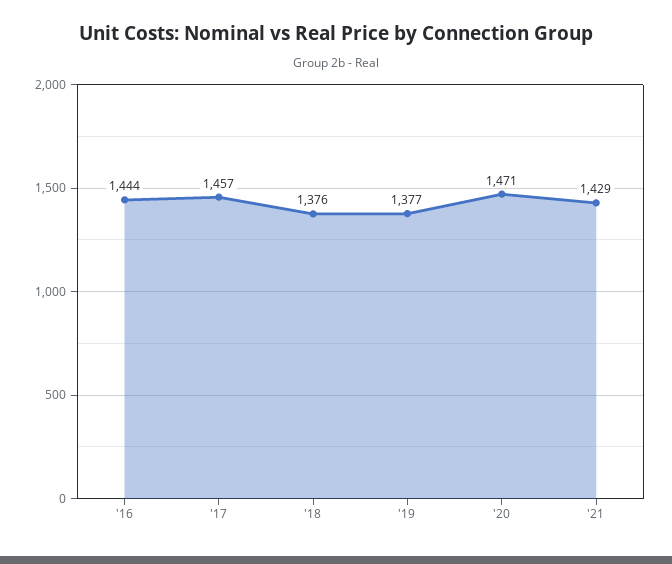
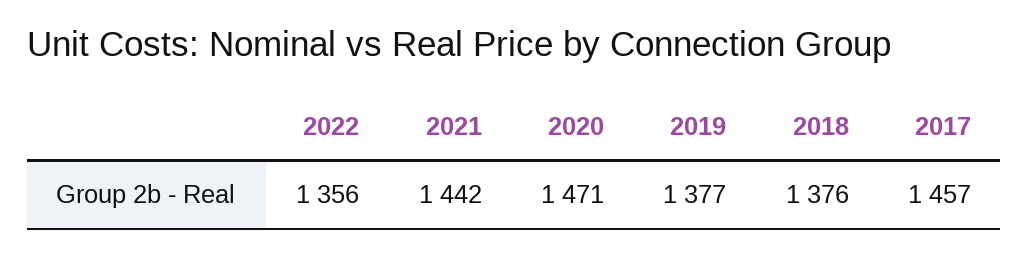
'16: 1444 -> none
'21: 1429 -> 1442
2022: none -> 1356

